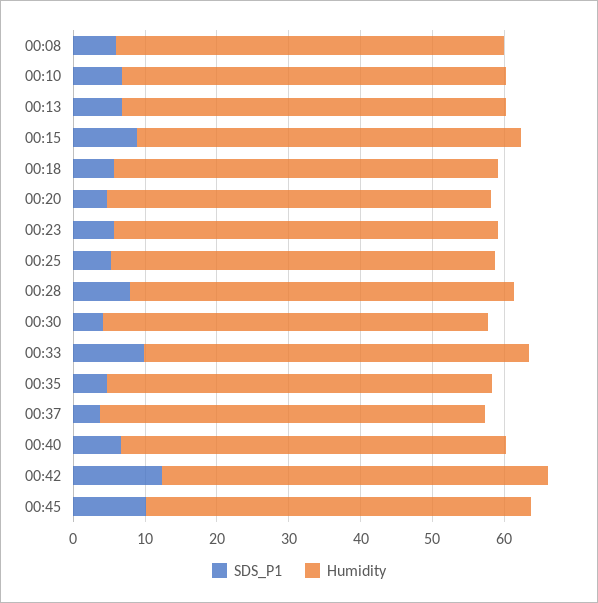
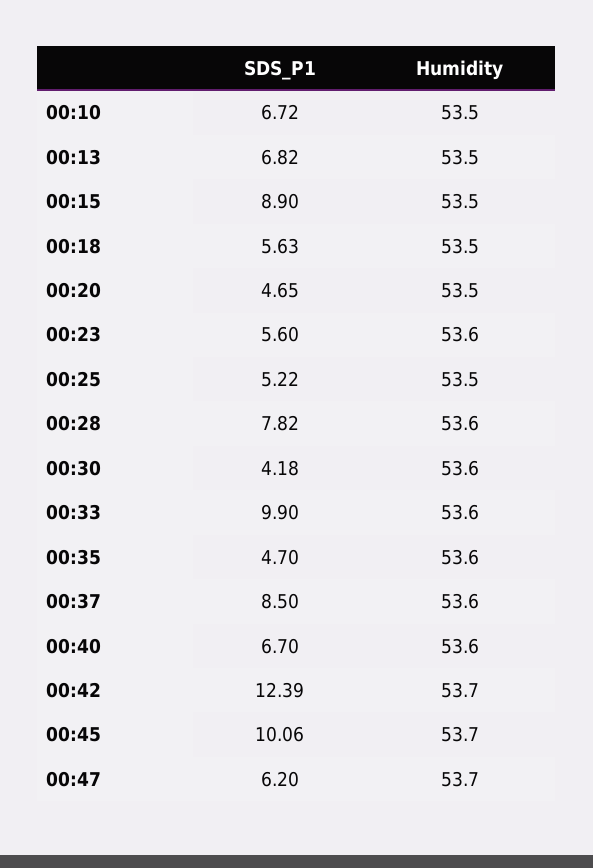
SDS_P1, 00:08: 6 -> none
Humidity, 00:08: 54 -> none
SDS_P1, 00:37: 4 -> 8.5
SDS_P1, 00:47: none -> 6.2
Humidity, 00:47: none -> 53.7

